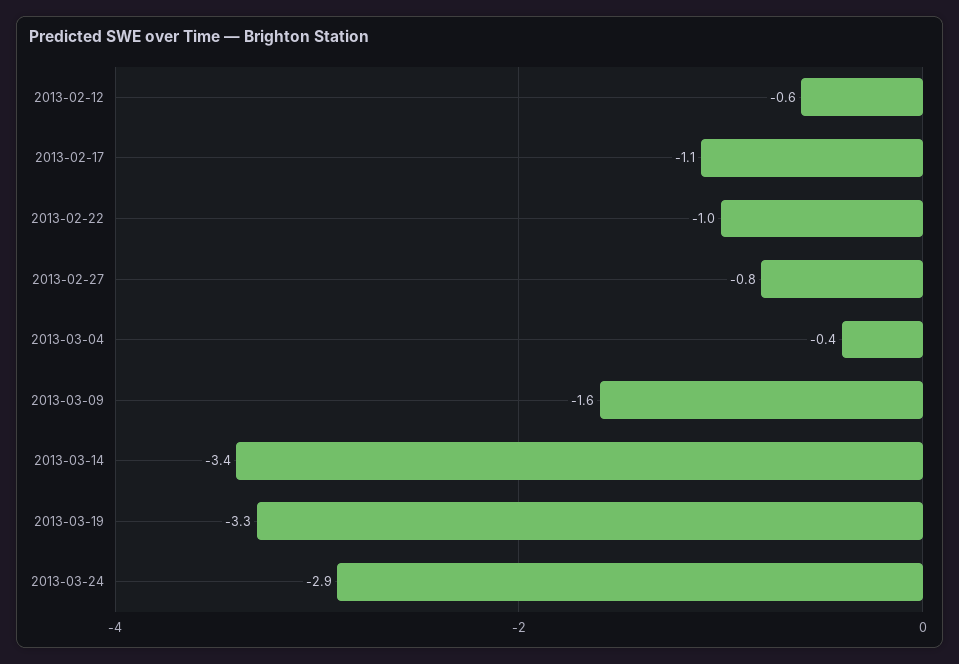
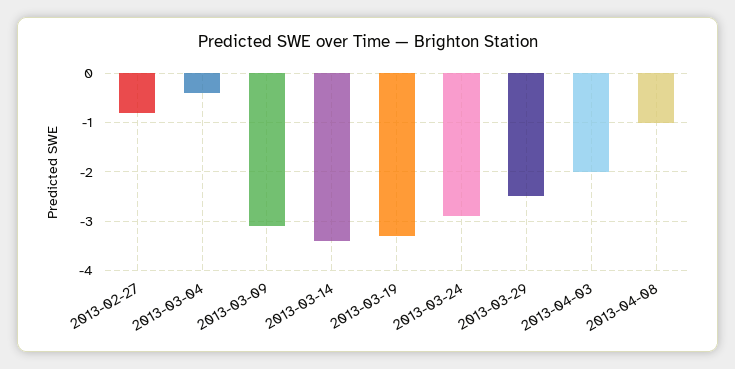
2013-02-12: -0.6 -> none
2013-02-17: -1.1 -> none
2013-02-22: -1 -> none
2013-03-09: -1.6 -> -3
2013-03-29: none -> -2.5
2013-04-03: none -> -2
2013-04-08: none -> -1

